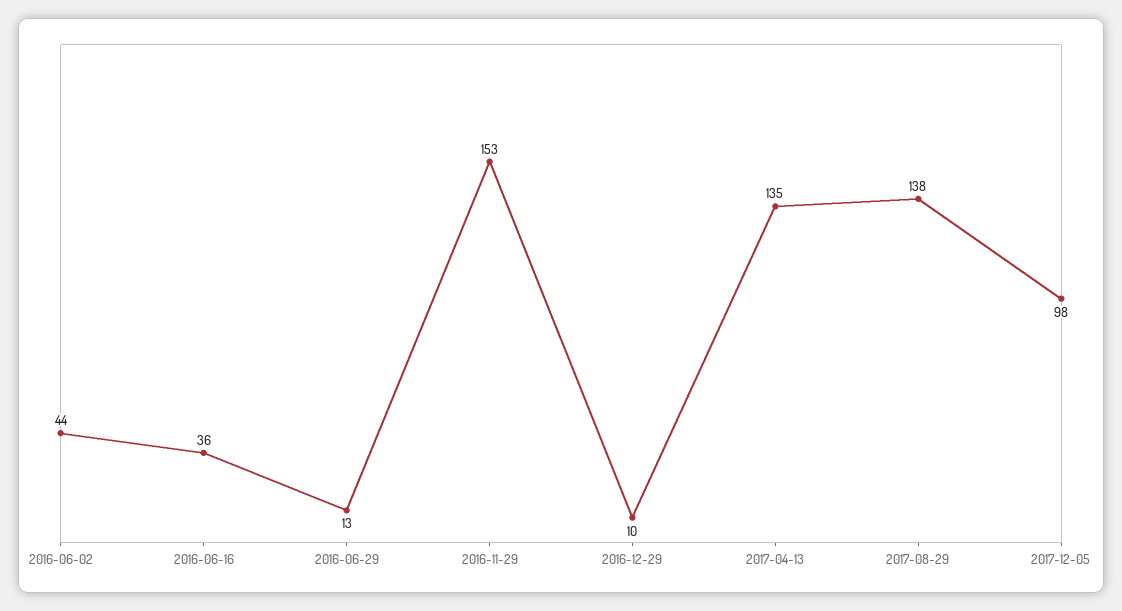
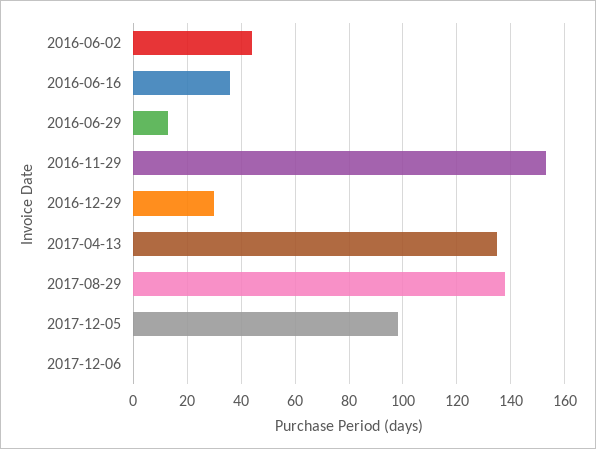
2016-12-29: 10 -> 30
2017-12-06: none -> 0

